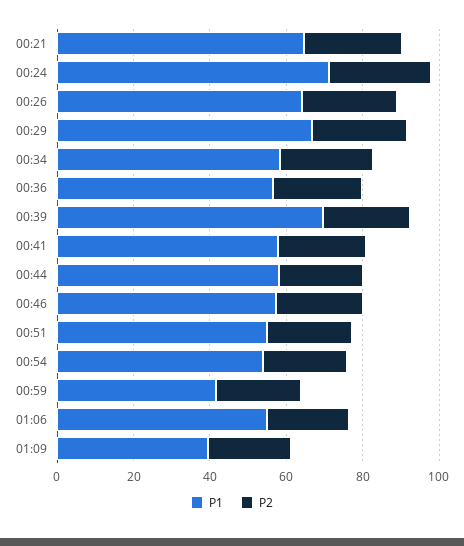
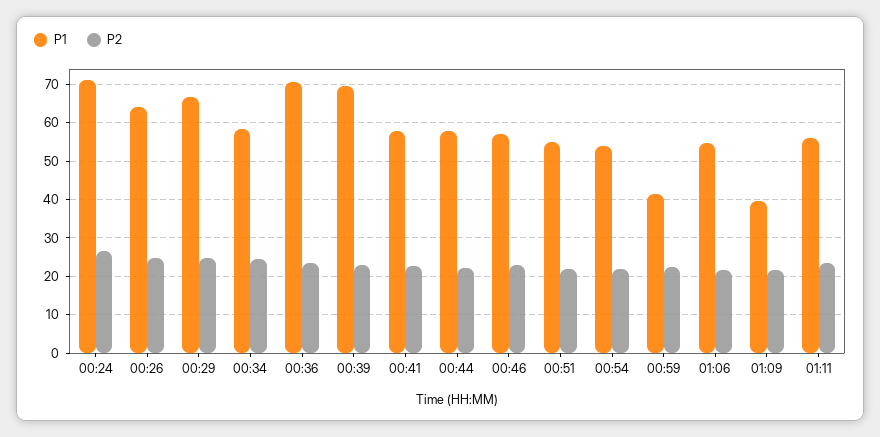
P1, 00:21: 65 -> none
P2, 00:21: 25 -> none
P1, 00:36: 55 -> 70
P1, 01:11: none -> 56
P2, 01:11: none -> 24

